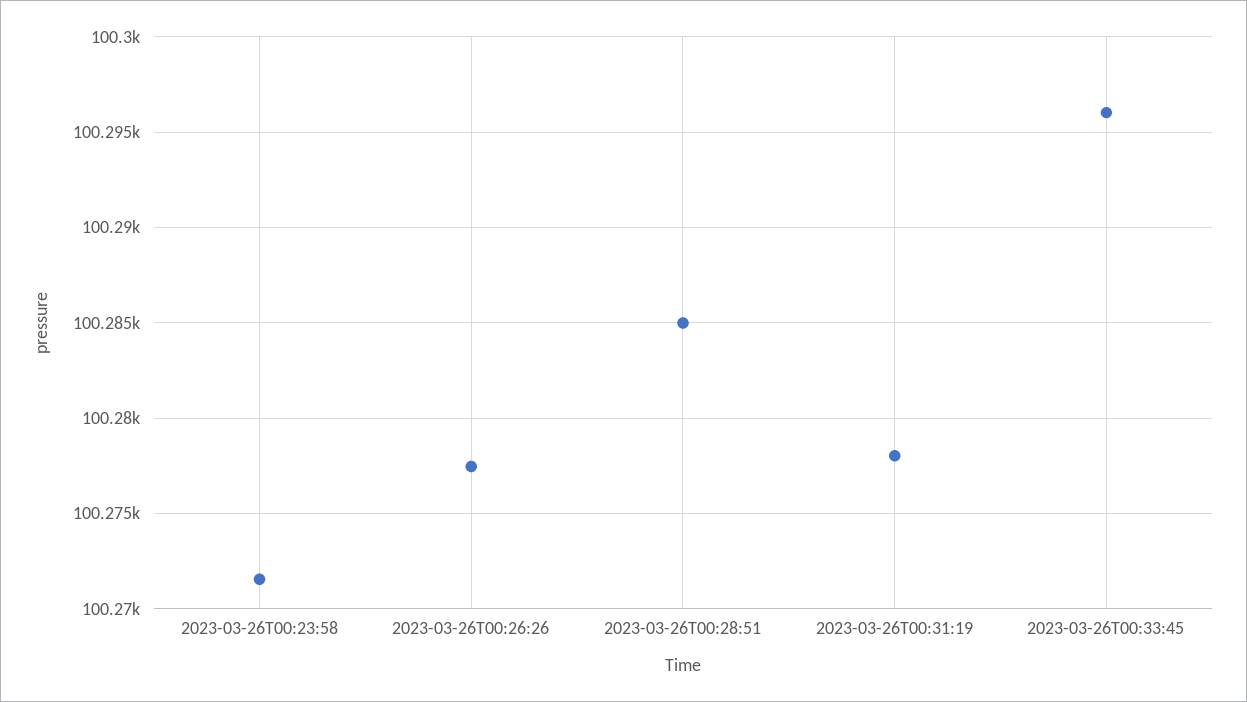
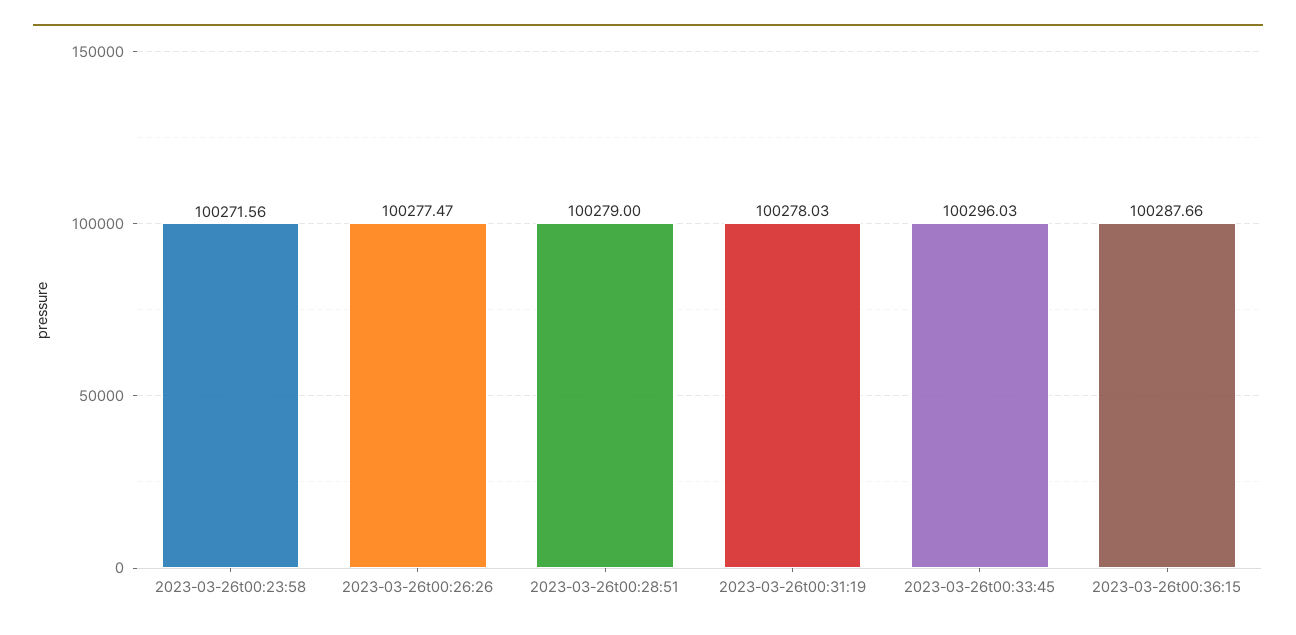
2023-03-26T00:28:51: 100285 -> 100279
2023-03-26t00:36:15: none -> 100287.66

